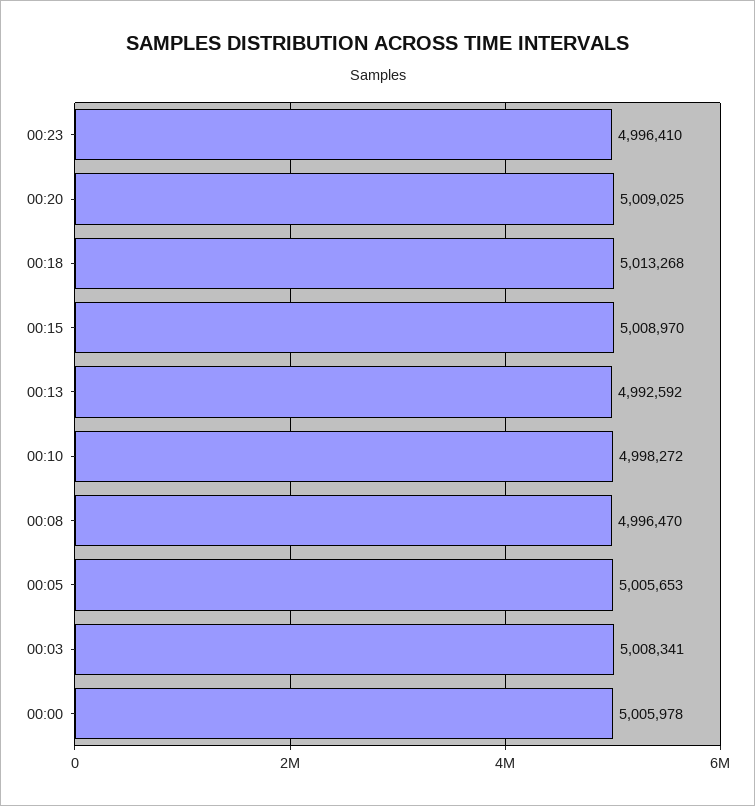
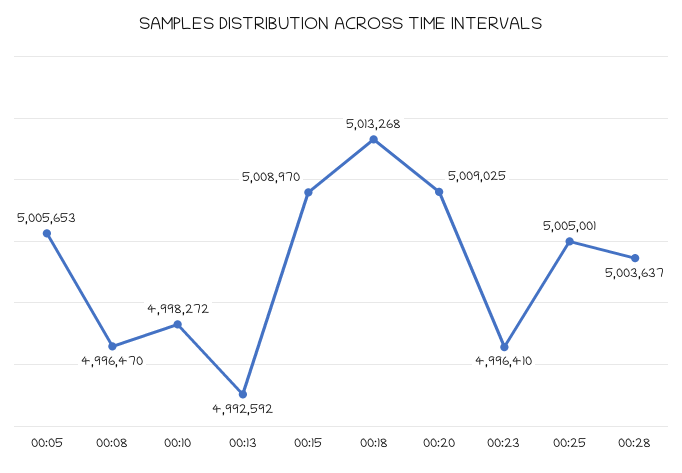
00:03: 5008341 -> none
00:00: 5005978 -> none
00:25: none -> 5005001
00:28: none -> 5003637

